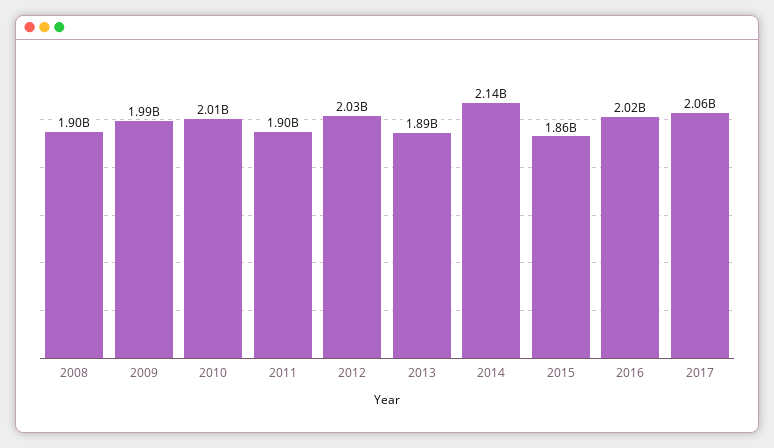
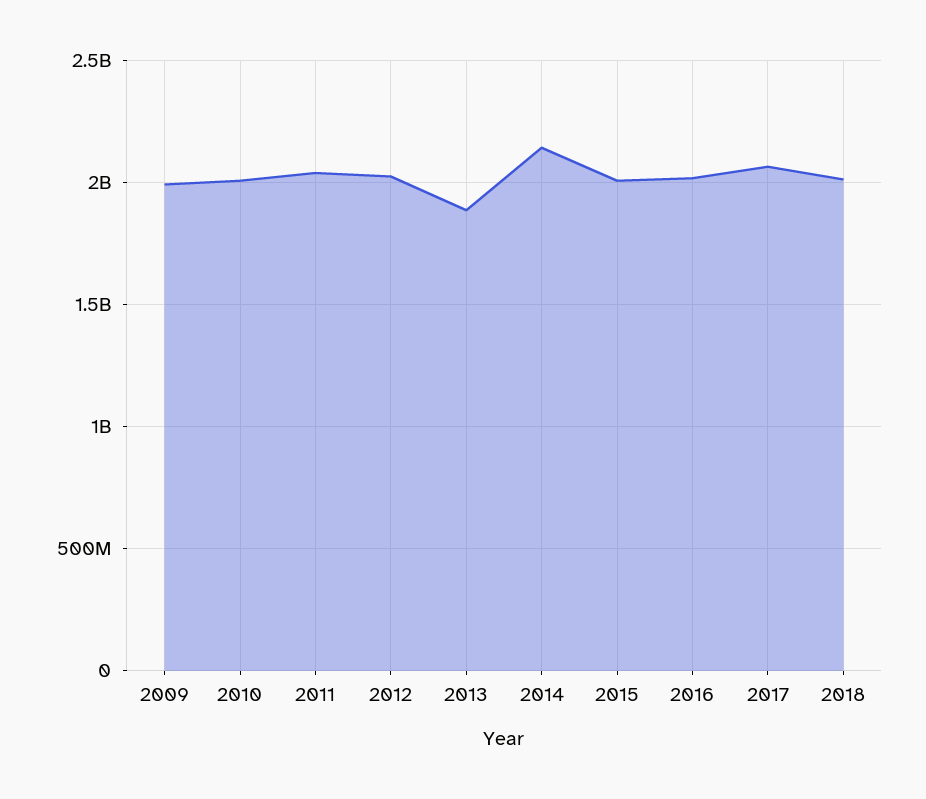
2008: 1900000000 -> none
2011: 1900000000 -> 2050000000
2015: 1860000000 -> 2000000000
2018: none -> 2000000000

